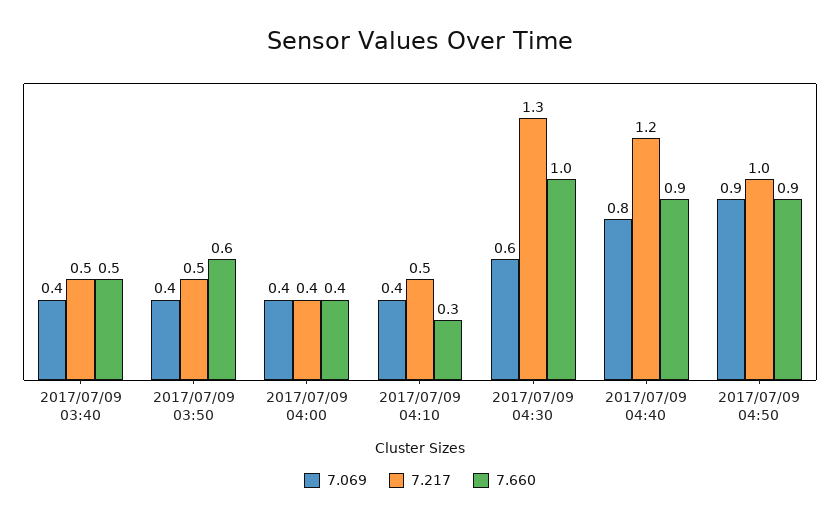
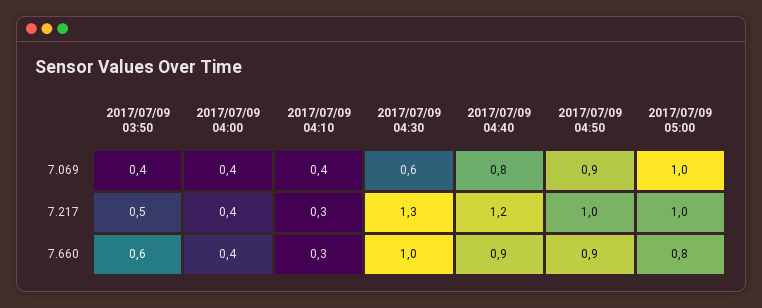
7.069, 2017/07/09 03:40: 0.4 -> none
7.217, 2017/07/09 03:40: 0.5 -> none
7.660, 2017/07/09 03:40: 0.5 -> none
7.217, 2017/07/09 04:10: 0.5 -> 0.3
7.069, 2017/07/09 05:00: none -> 1
7.217, 2017/07/09 05:00: none -> 1
7.660, 2017/07/09 05:00: none -> 0.8

